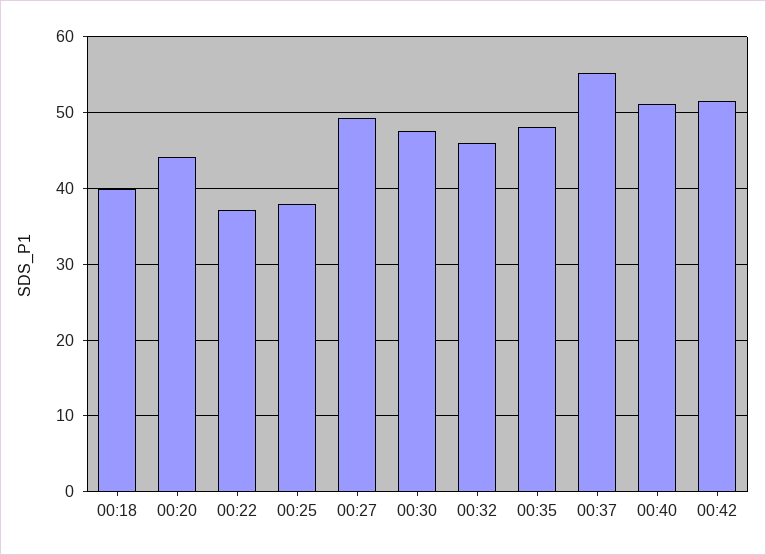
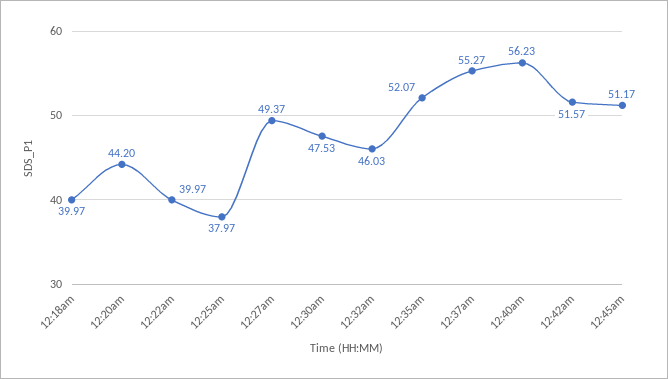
00:22: 37 -> 39.97
00:35: 48 -> 52.07
00:40: 51 -> 56.23
12:45am: none -> 51.17

